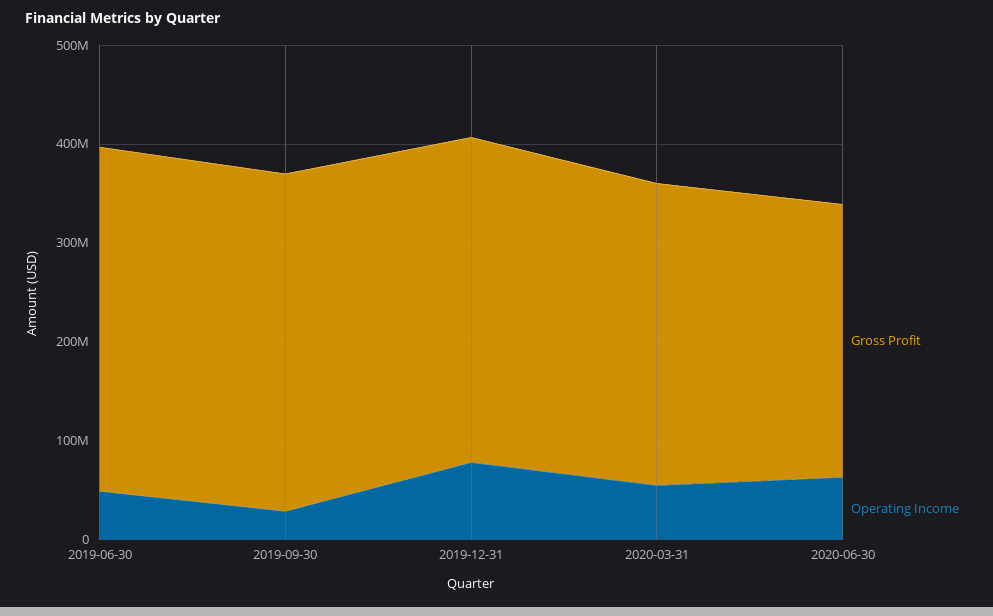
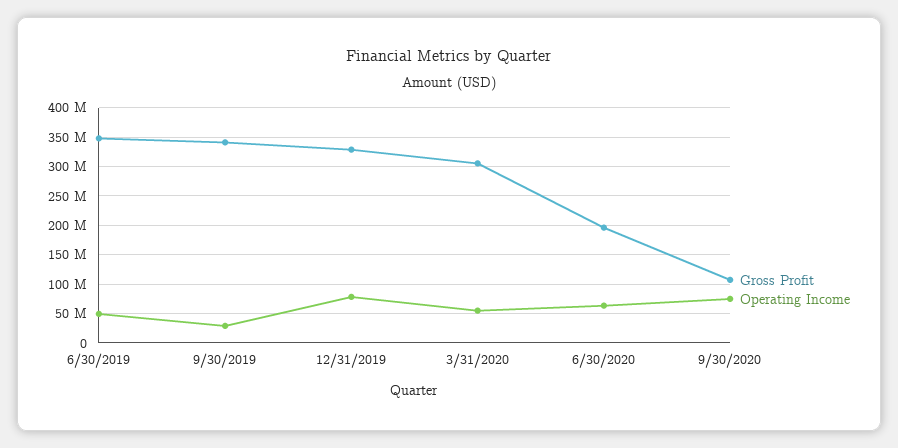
Gross Profit, 2020-06-30: 280000000 -> 200000000
Gross Profit, 9/30/2020: none -> 100000000
Operating Income, 9/30/2020: none -> 75000000

